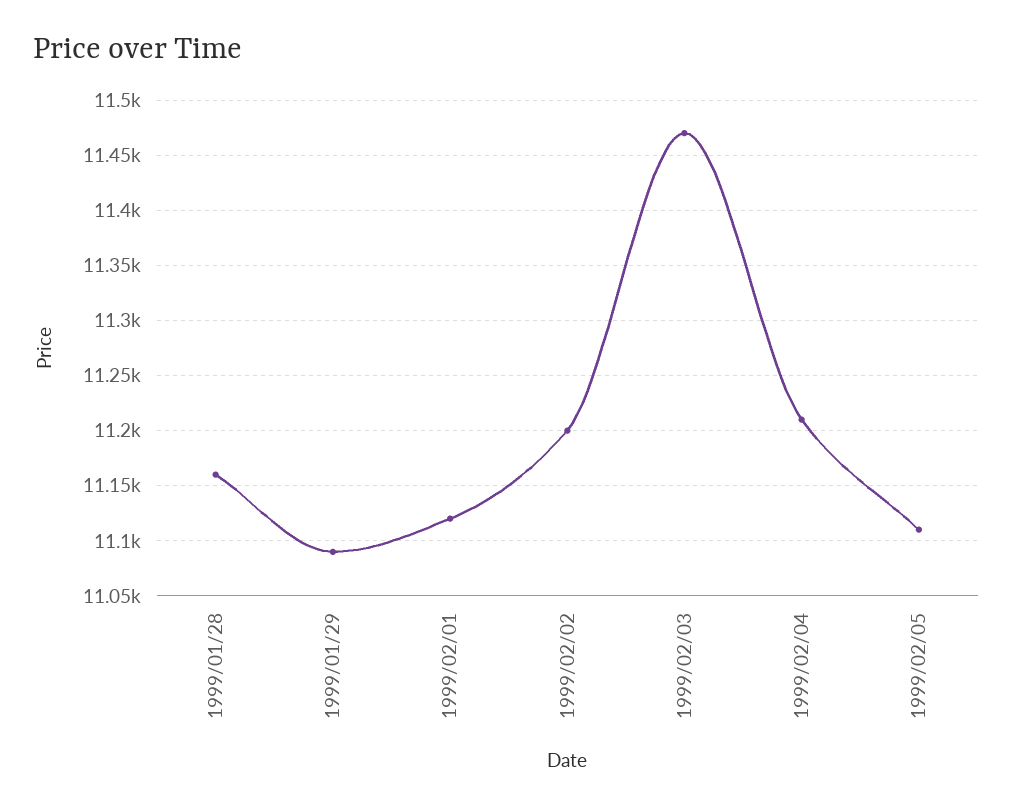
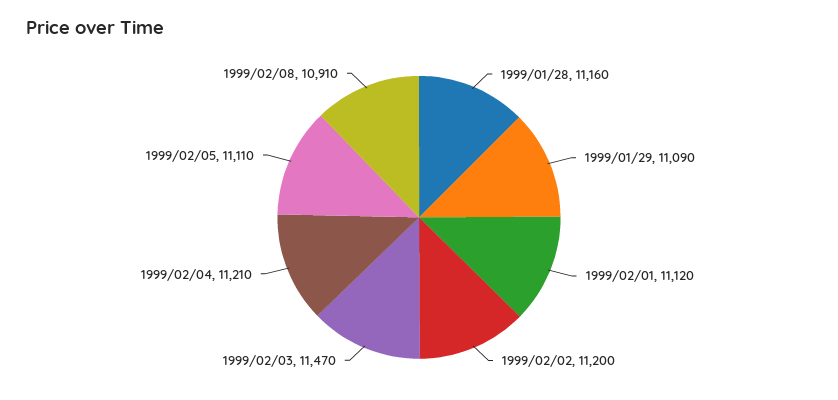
1999/02/08: none -> 10910

